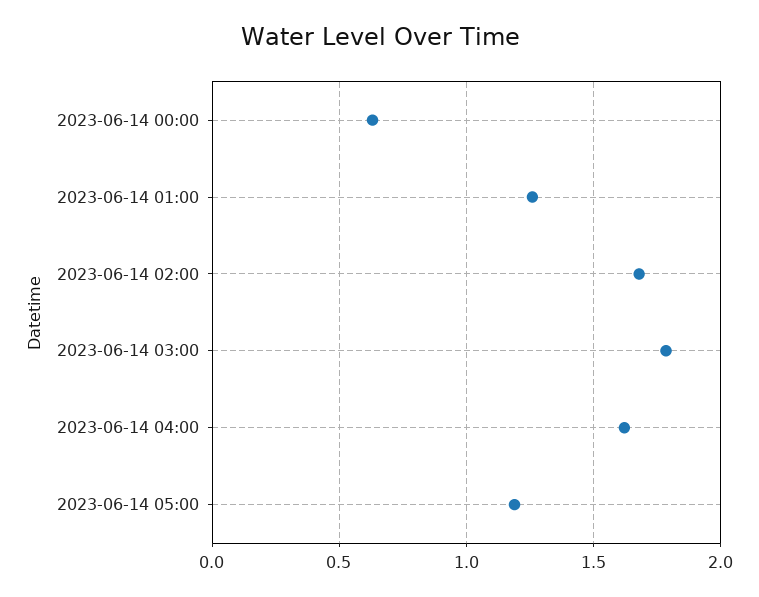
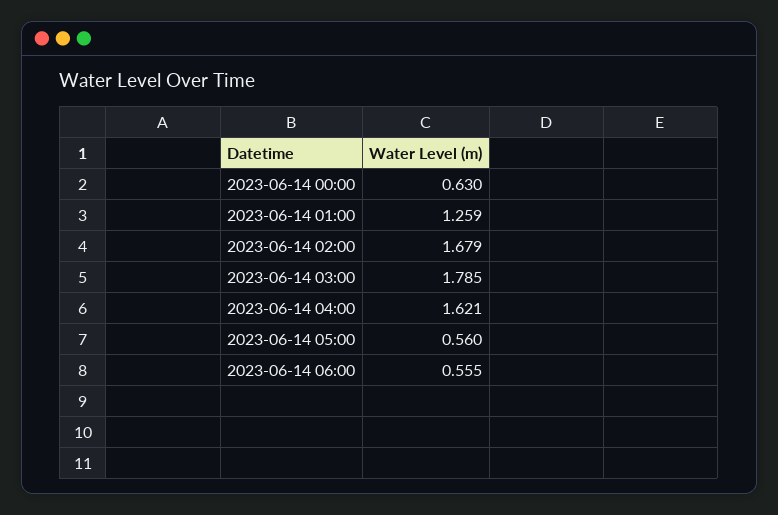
2023-06-14 05:00: 1.2 -> 0.56
2023-06-14 06:00: none -> 0.555

